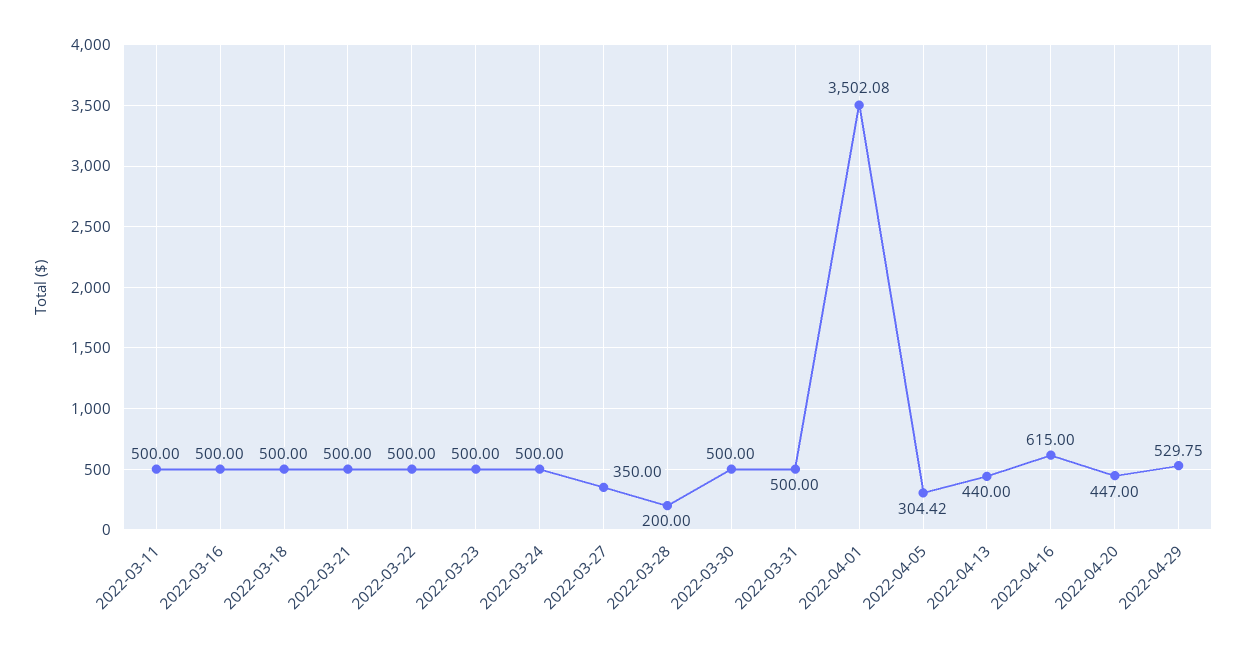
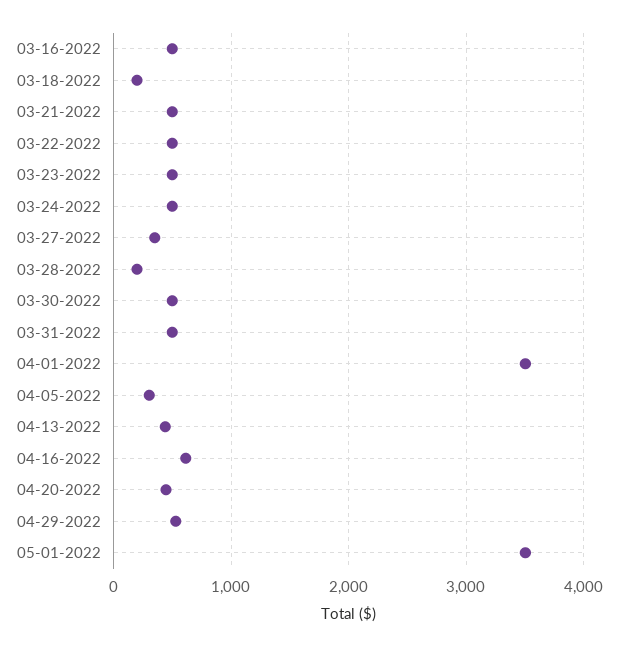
2022-03-11: 500 -> none
2022-03-18: 500 -> 200
05-01-2022: none -> 3500

